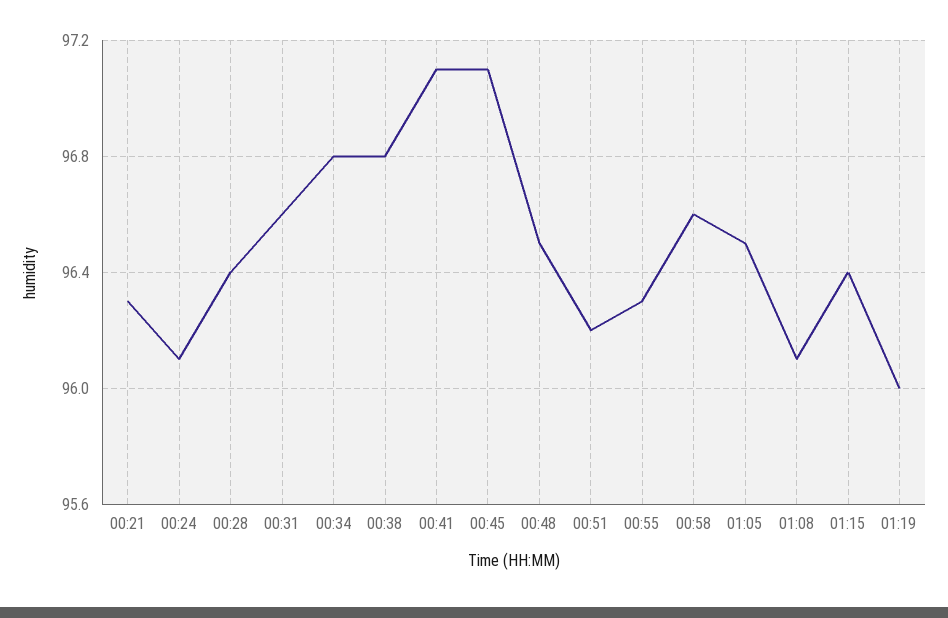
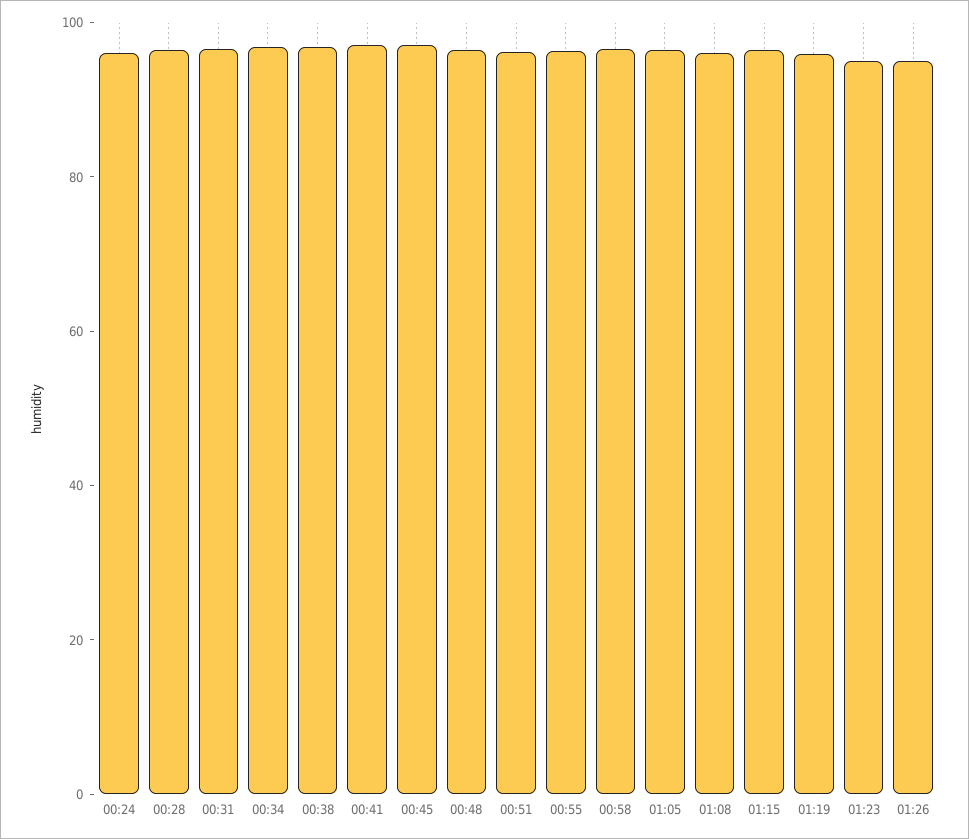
00:21: 96.3 -> none
01:23: none -> 95
01:26: none -> 95

